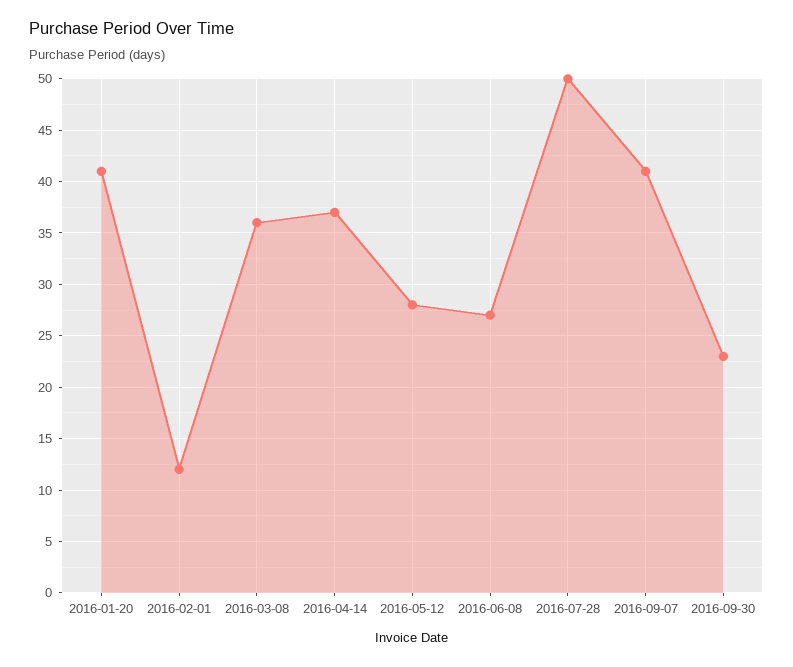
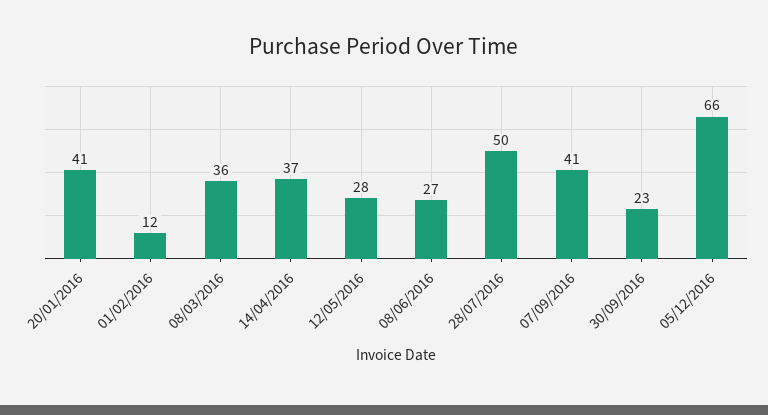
05/12/2016: none -> 66

